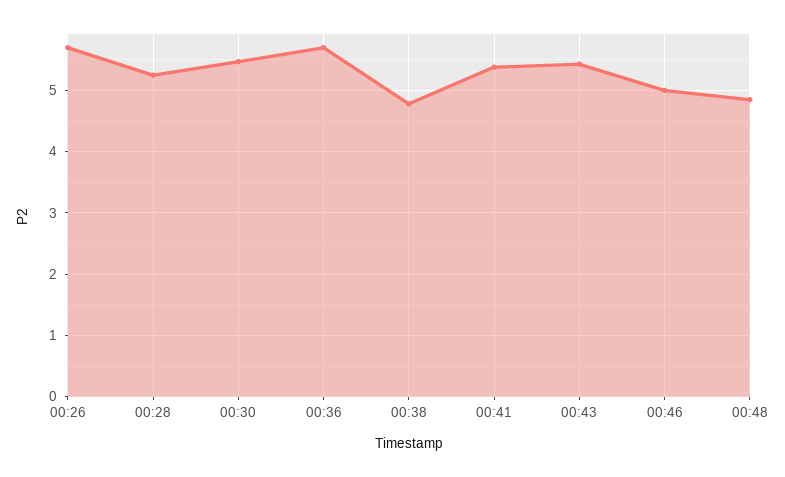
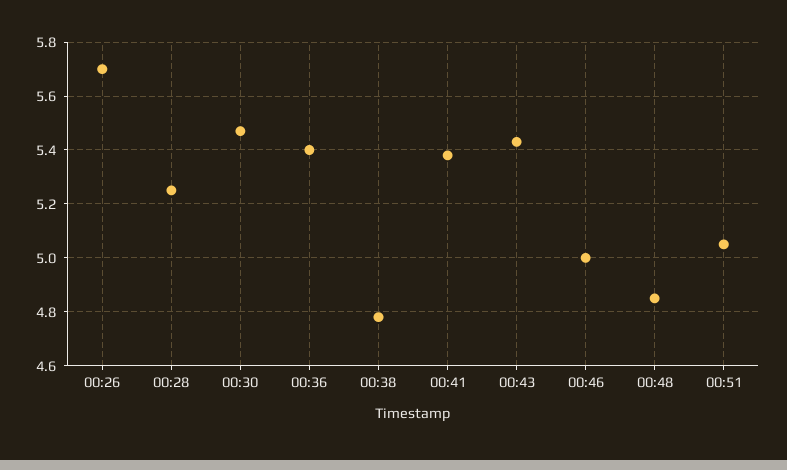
00:36: 5.7 -> 5.4
00:51: none -> 5.05

